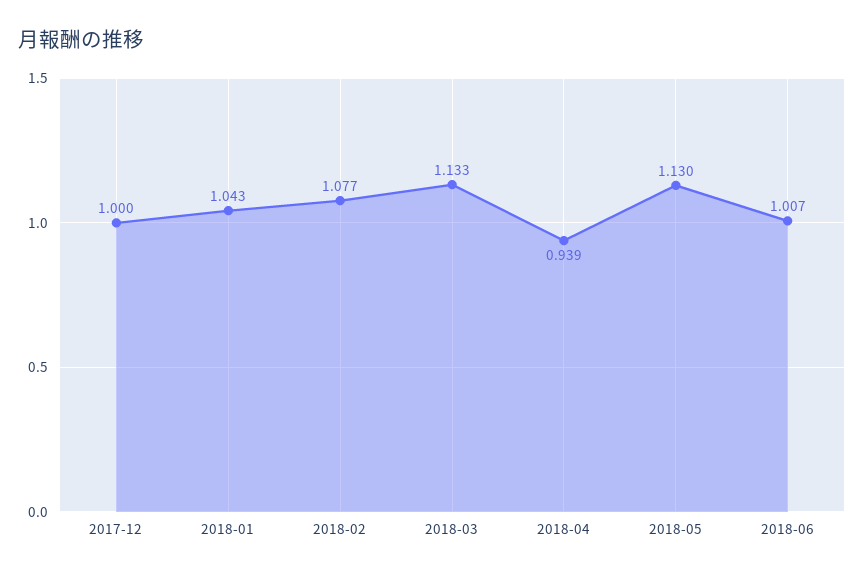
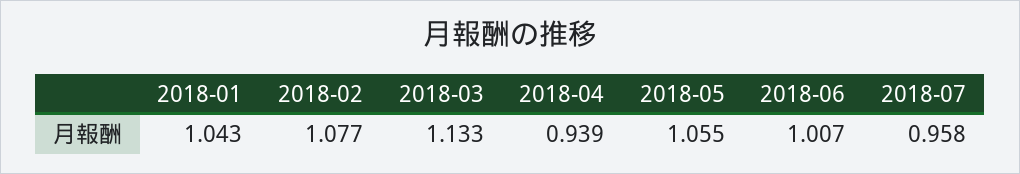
2017-12: 1 -> none
2018-05: 1.13 -> 1.055
2018-07: none -> 0.958

